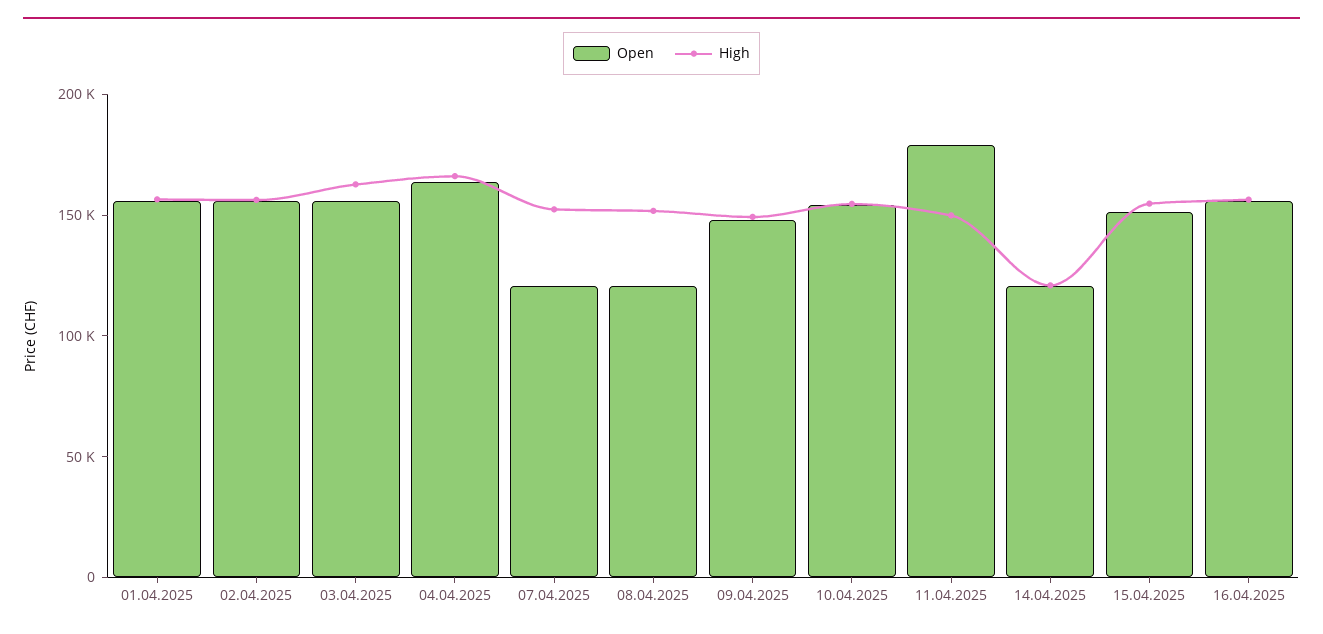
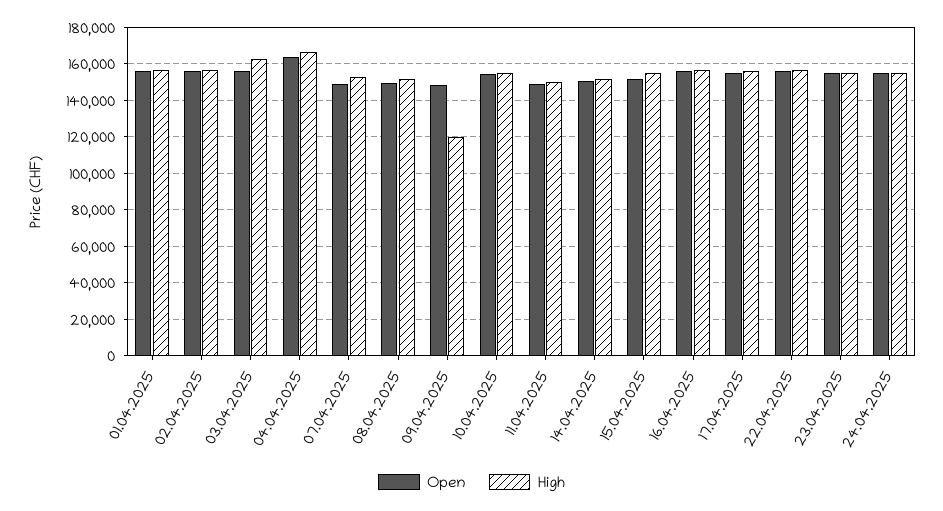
Open, 07.04.2025: 120000 -> 150000
Open, 08.04.2025: 120000 -> 150000
High, 09.04.2025: 150000 -> 120000
Open, 11.04.2025: 180000 -> 150000
Open, 14.04.2025: 120000 -> 150000
High, 14.04.2025: 120000 -> 150000
Open, 17.04.2025: none -> 155000
High, 17.04.2025: none -> 155000
Open, 22.04.2025: none -> 155000
High, 22.04.2025: none -> 155000
Open, 23.04.2025: none -> 155000
High, 23.04.2025: none -> 155000
Open, 24.04.2025: none -> 155000
High, 24.04.2025: none -> 155000

